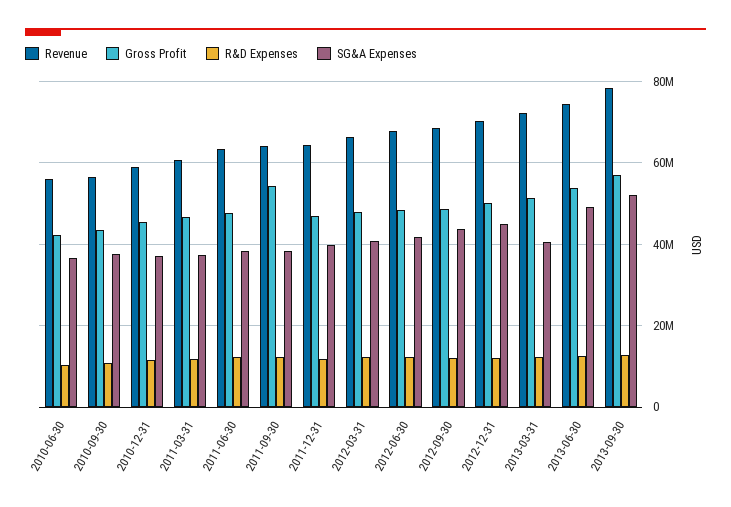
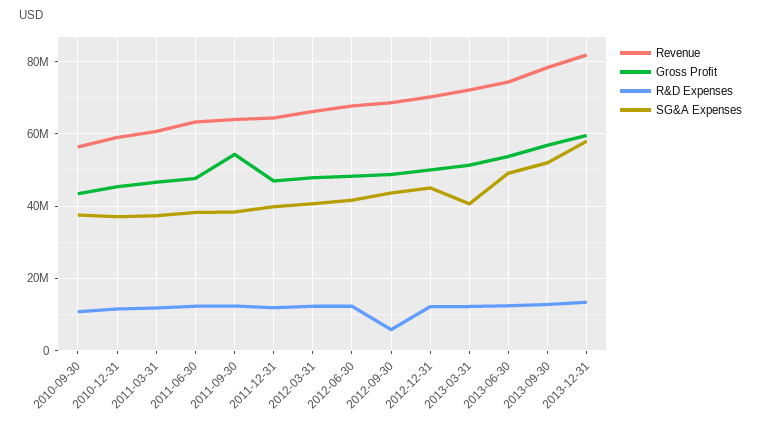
Revenue, 2010-06-30: 56000000 -> none
Gross Profit, 2010-06-30: 42000000 -> none
R&D Expenses, 2010-06-30: 10000000 -> none
SG&A Expenses, 2010-06-30: 36000000 -> none
R&D Expenses, 2012-09-30: 12000000 -> 6000000
Revenue, 2013-12-31: none -> 82000000
Gross Profit, 2013-12-31: none -> 60000000
R&D Expenses, 2013-12-31: none -> 14000000
SG&A Expenses, 2013-12-31: none -> 58000000

